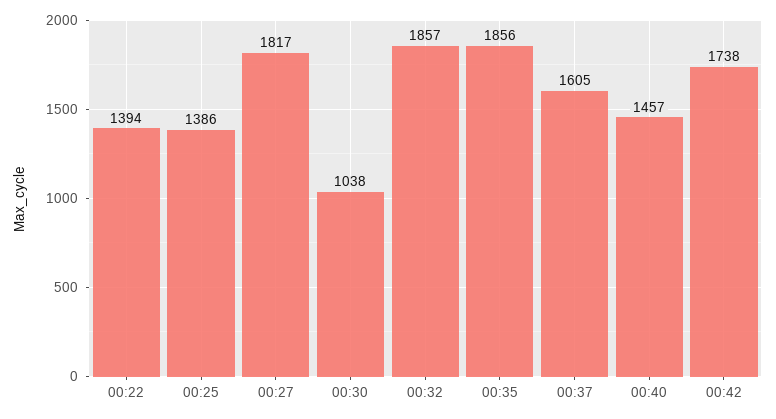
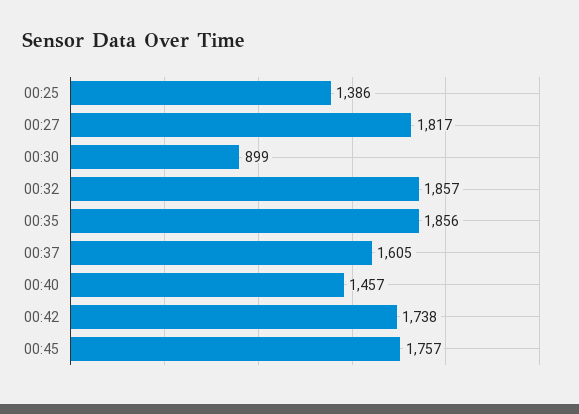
00:22: 1394 -> none
00:30: 1038 -> 899
00:45: none -> 1757

